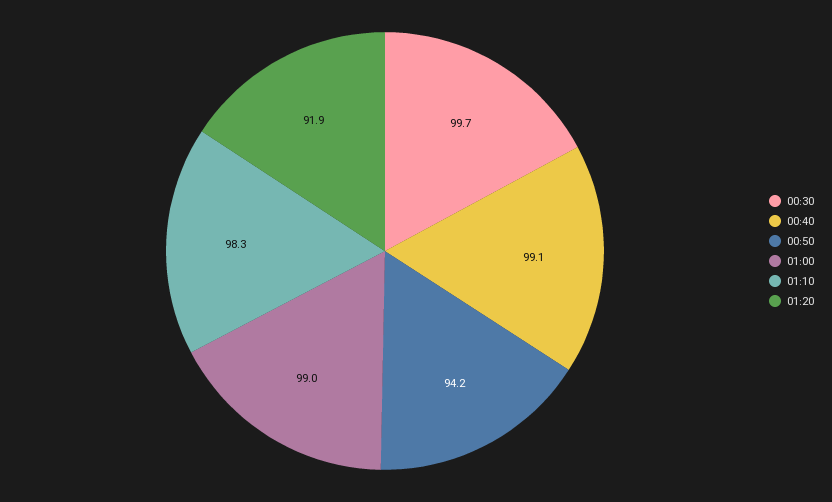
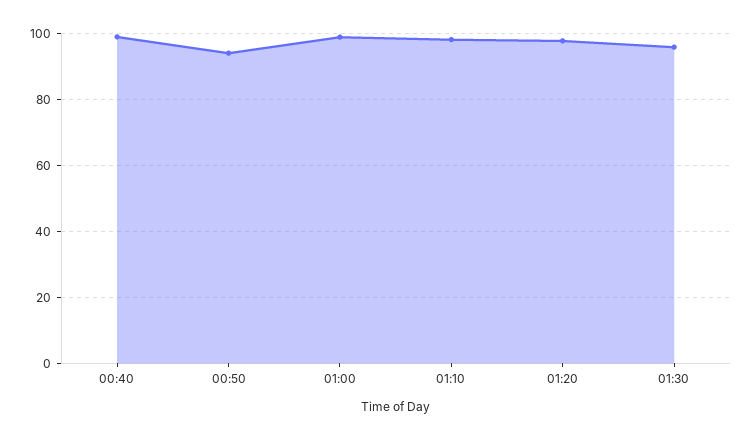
00:30: 99.7 -> none
01:20: 91.9 -> 98
01:30: none -> 96

